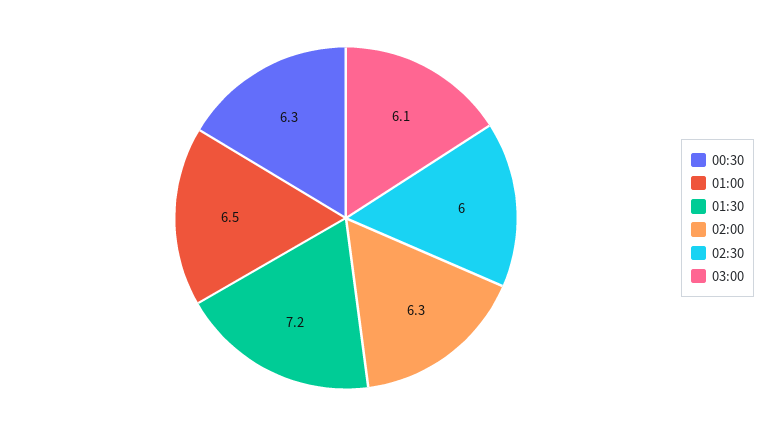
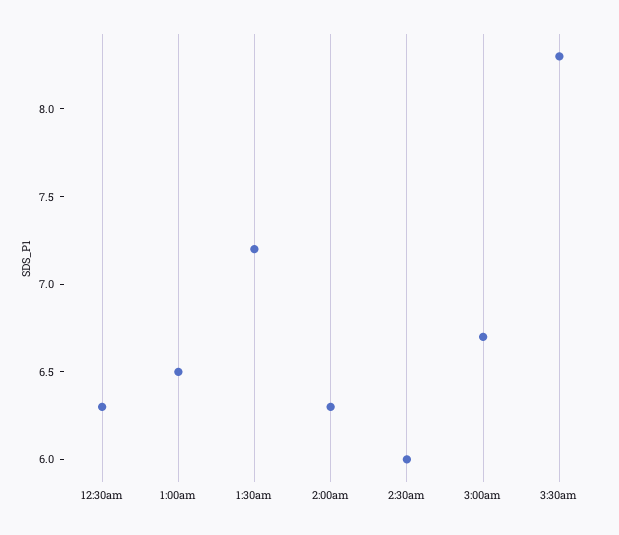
03:00: 6.1 -> 6.7
3:30am: none -> 8.3

